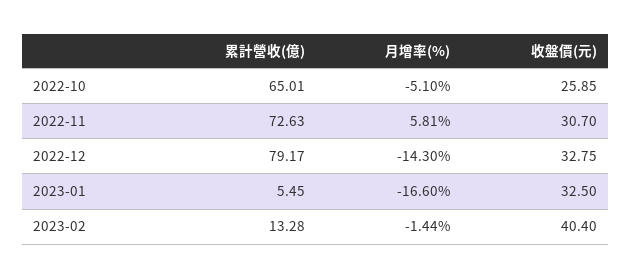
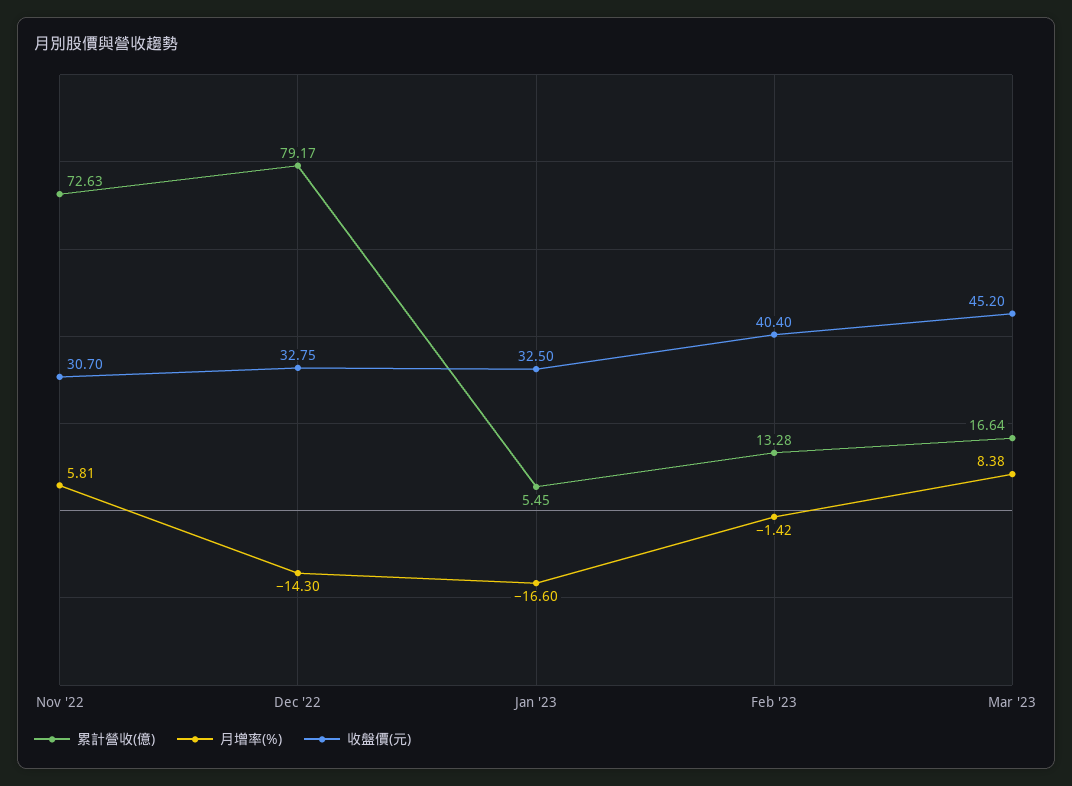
累計營收(億), 2022-10: 65.01 -> none
月增率(%), 2022-10: -5.1 -> none
收盤價(元), 2022-10: 25.85 -> none
月增率(%), 2023-02: -1.44 -> -1.42
累計營收(億), Mar '23: none -> 16.64
月增率(%), Mar '23: none -> 8.38
收盤價(元), Mar '23: none -> 45.2

